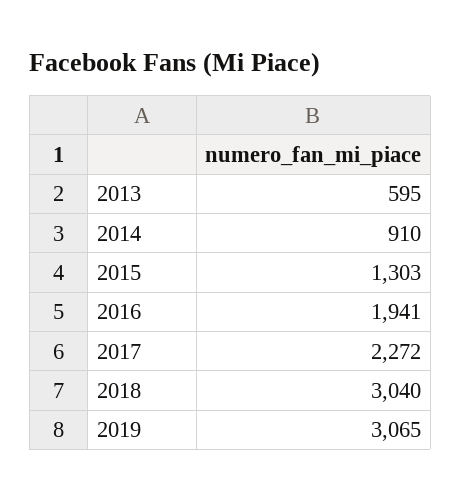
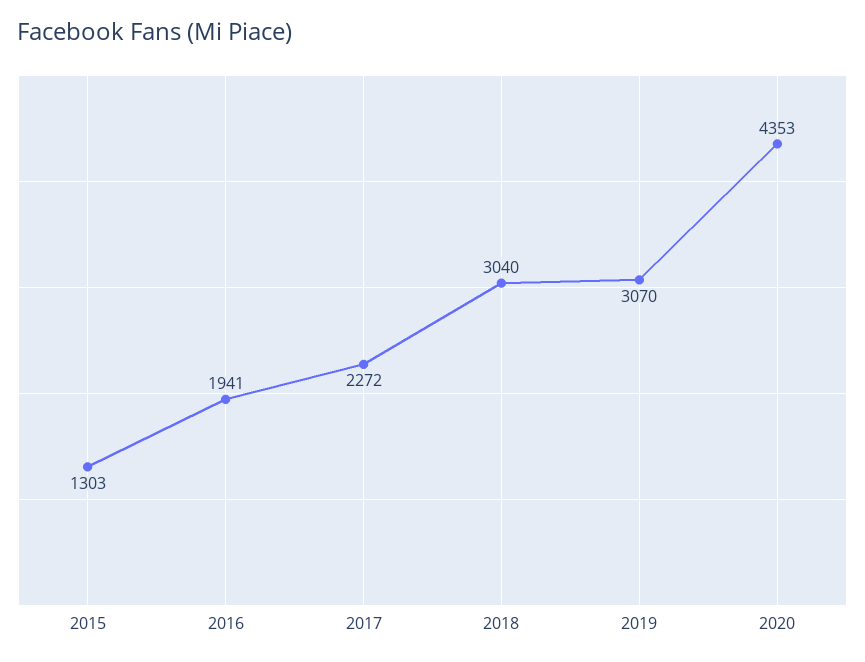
2013: 595 -> none
2014: 910 -> none
2019: 3065 -> 3070
2020: none -> 4353

